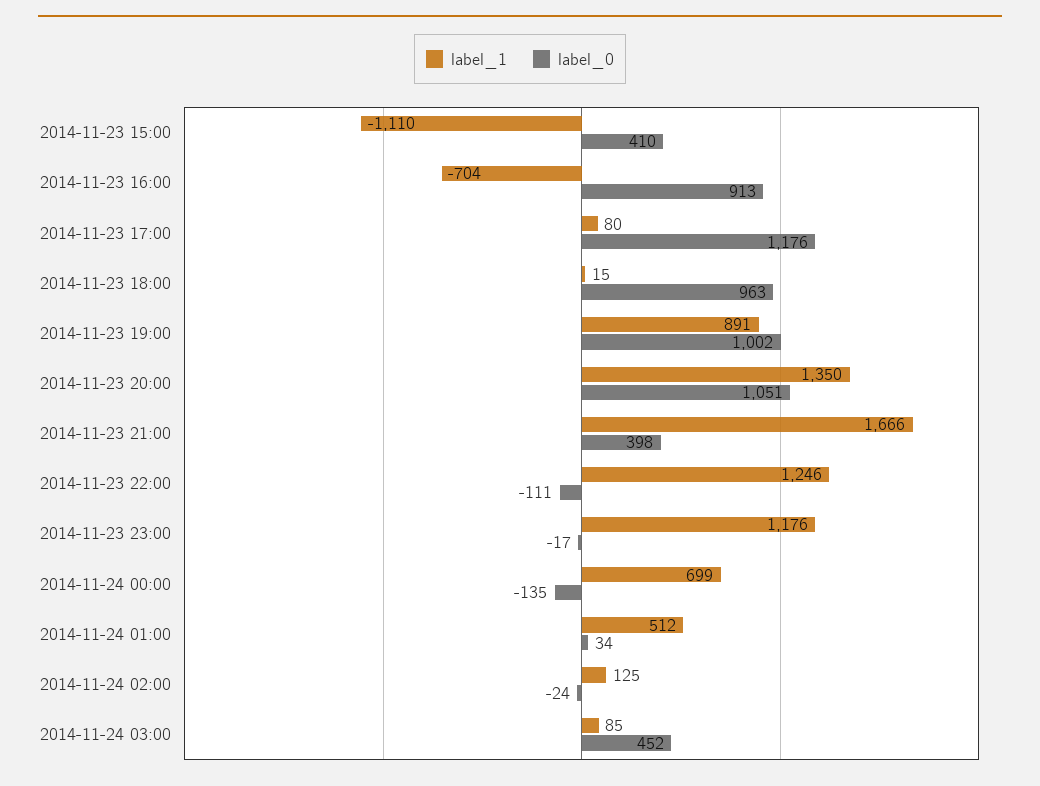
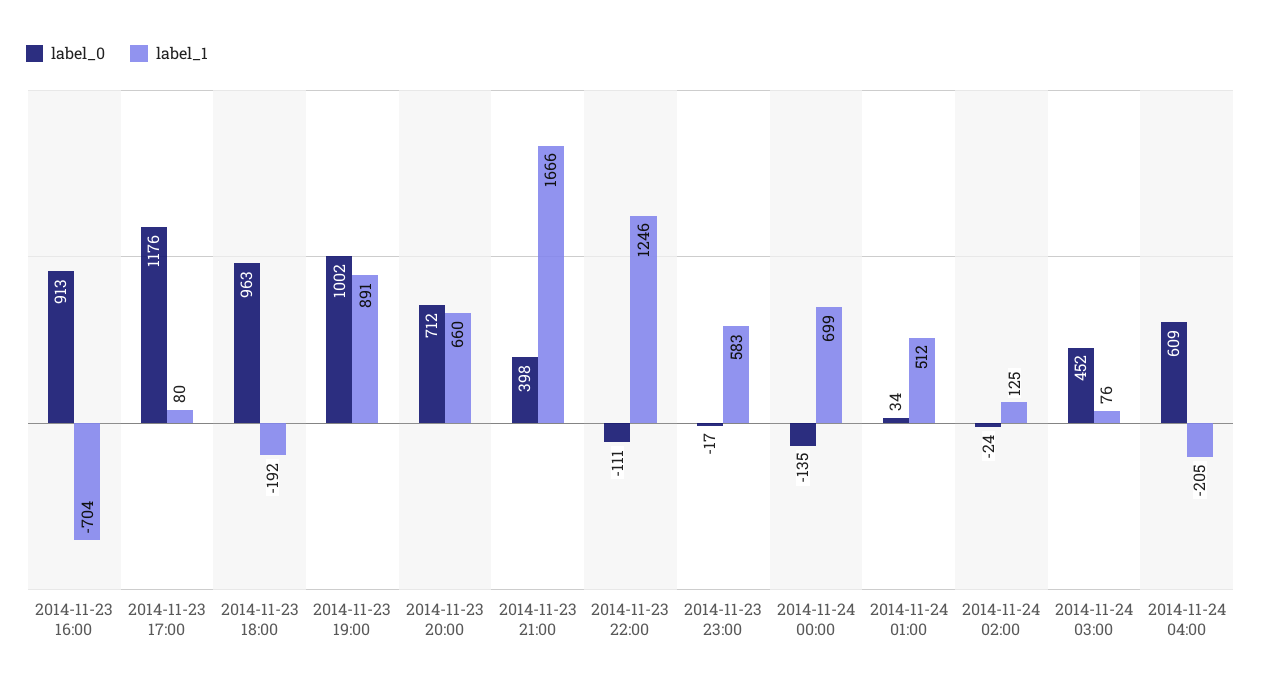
label_1, 2014-11-23 15:00: -1110 -> none
label_0, 2014-11-23 15:00: 410 -> none
label_1, 2014-11-23 18:00: 15 -> -192
label_1, 2014-11-23 20:00: 1350 -> 660
label_0, 2014-11-23 20:00: 1051 -> 712
label_1, 2014-11-23 23:00: 1176 -> 583
label_1, 2014-11-24 03:00: 85 -> 76
label_0, 2014-11-24 04:00: none -> 609
label_1, 2014-11-24 04:00: none -> -205

